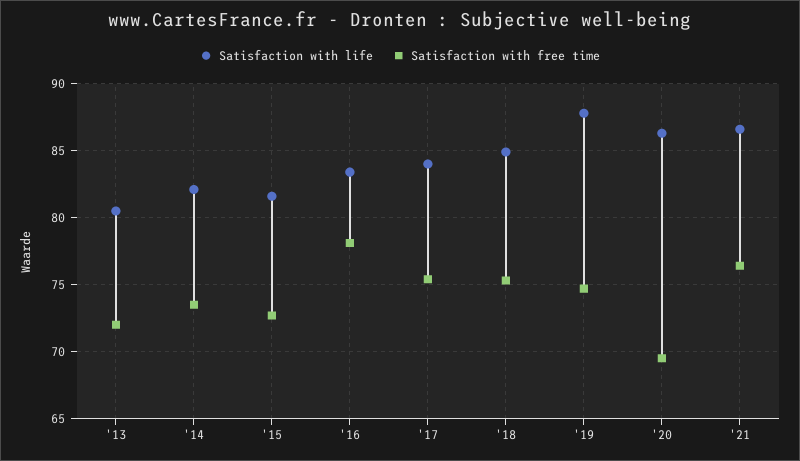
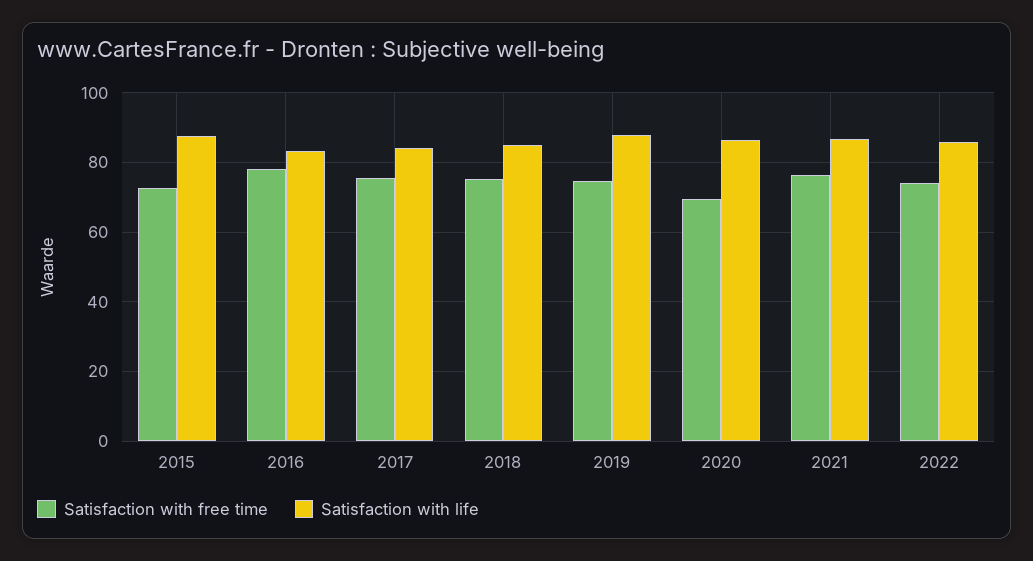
Satisfaction with life, '13: 80.5 -> none
Satisfaction with free time, '13: 72 -> none
Satisfaction with life, '14: 82 -> none
Satisfaction with free time, '14: 73.5 -> none
Satisfaction with life, '15: 81.5 -> 88
Satisfaction with free time, 2022: none -> 74
Satisfaction with life, 2022: none -> 86

